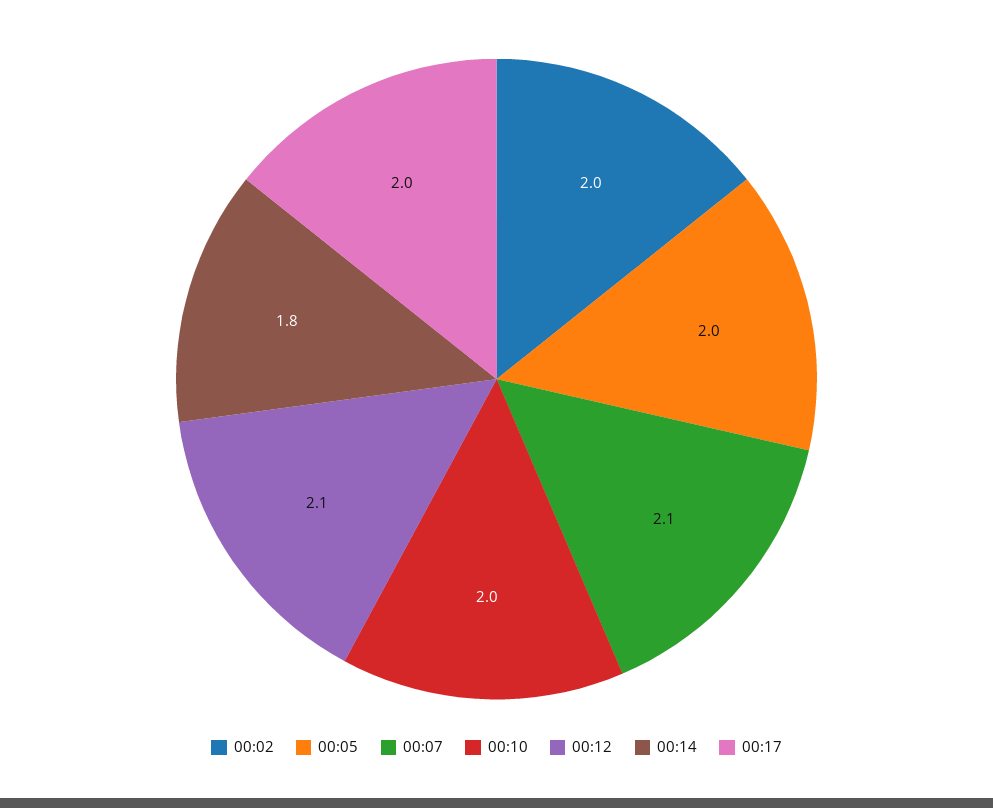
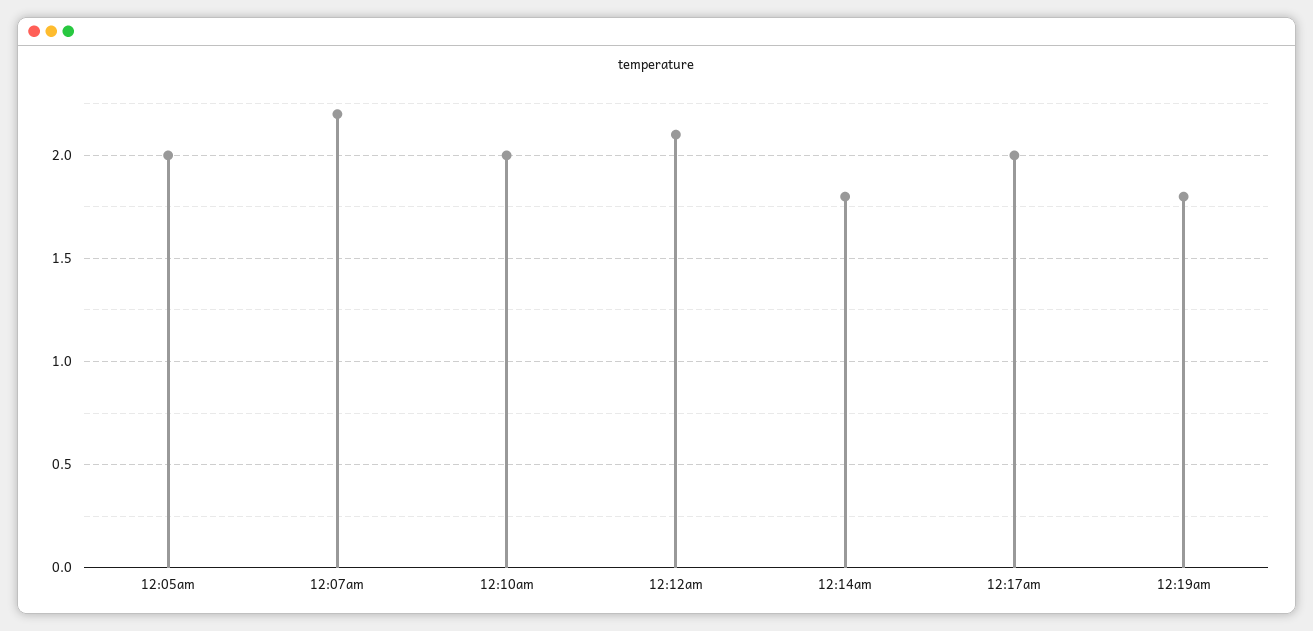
00:02: 2 -> none
00:07: 2.1 -> 2.2
12:19am: none -> 1.8

